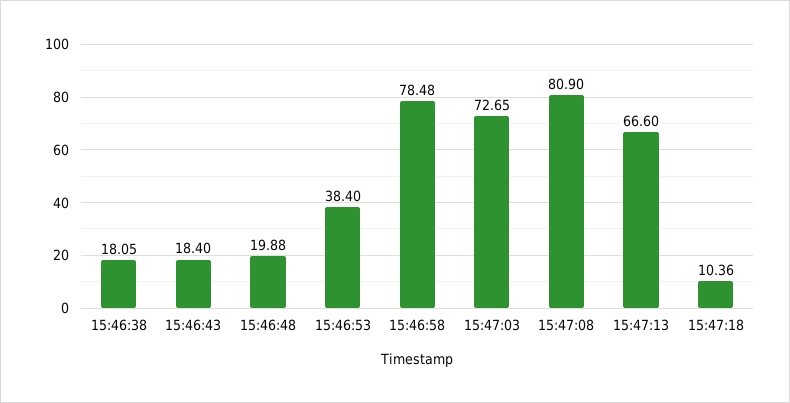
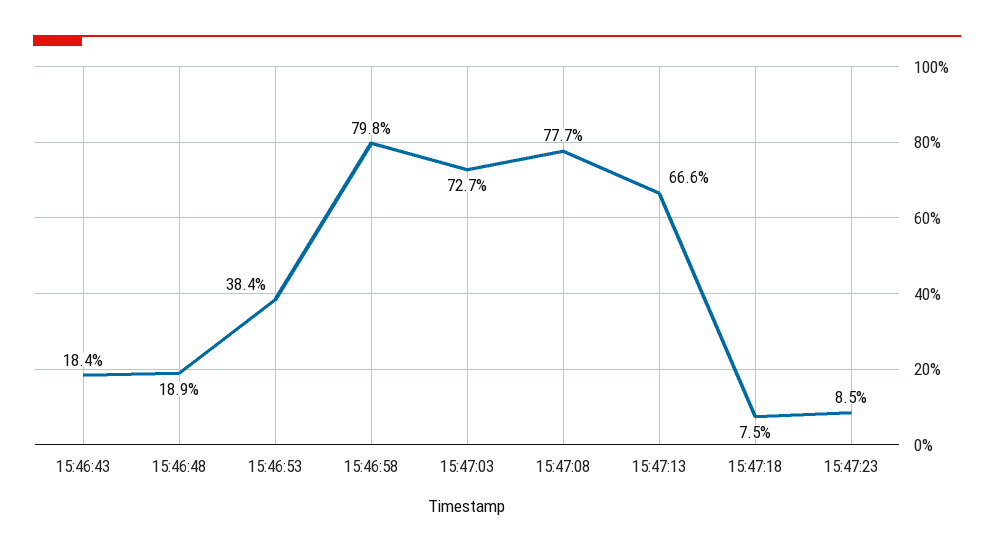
15:46:38: 18.05 -> none
15:46:48: 19.88 -> 18.9
15:46:58: 78.48 -> 79.8
15:47:08: 80.9 -> 77.7
15:47:18: 10.36 -> 7.5
15:47:23: none -> 8.5

